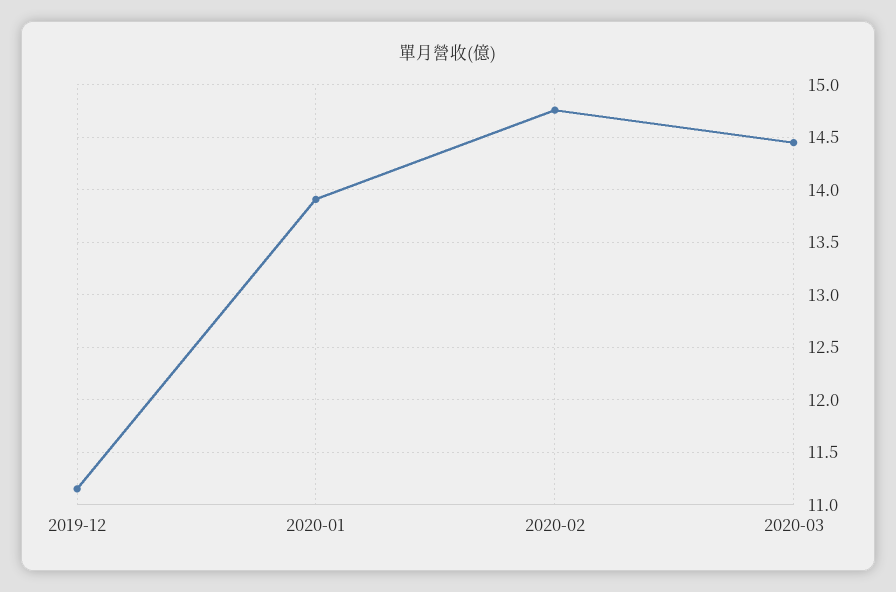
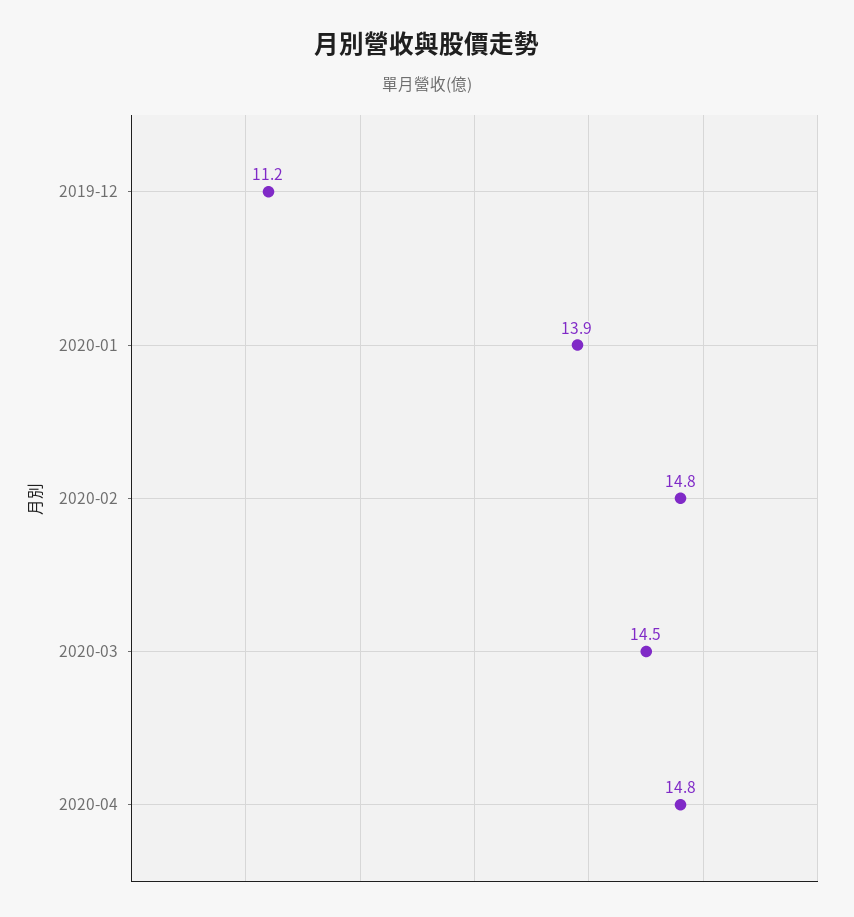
2020-04: none -> 14.8

